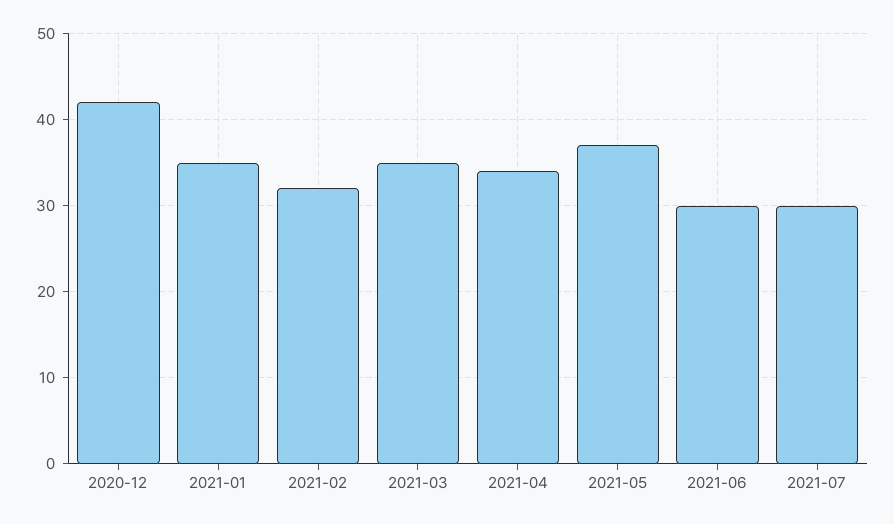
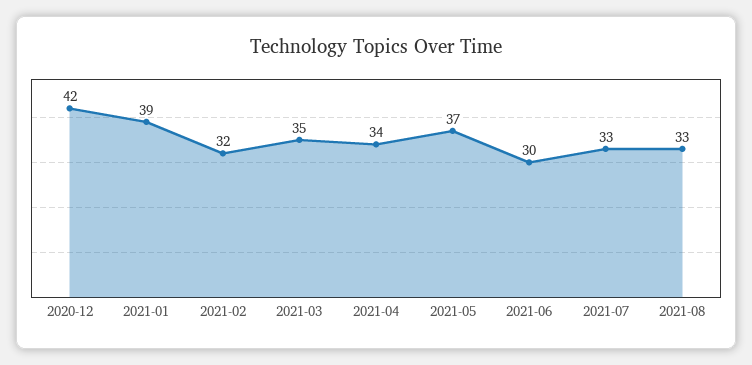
2021-01: 35 -> 39
2021-07: 30 -> 33
2021-08: none -> 33

